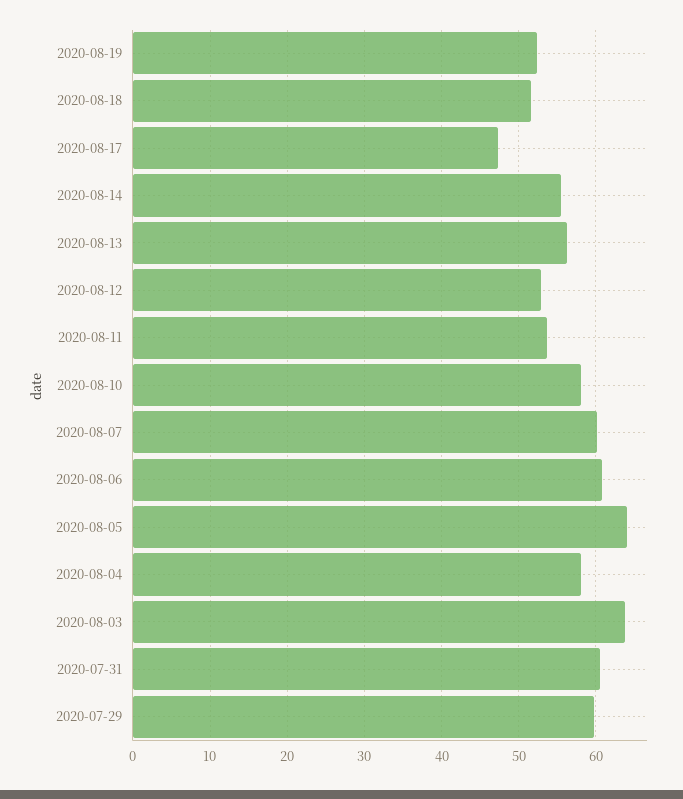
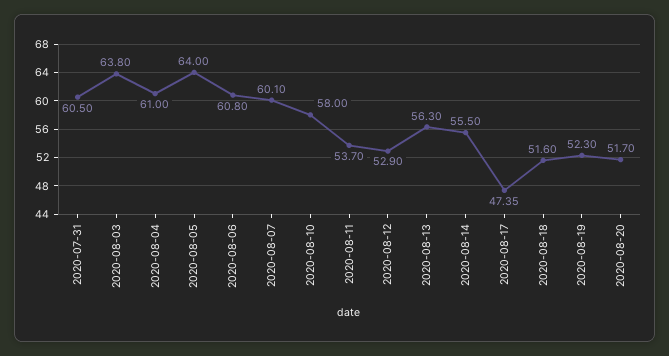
2020-08-04: 58 -> 61
2020-07-29: 60 -> none
2020-08-20: none -> 51.7

